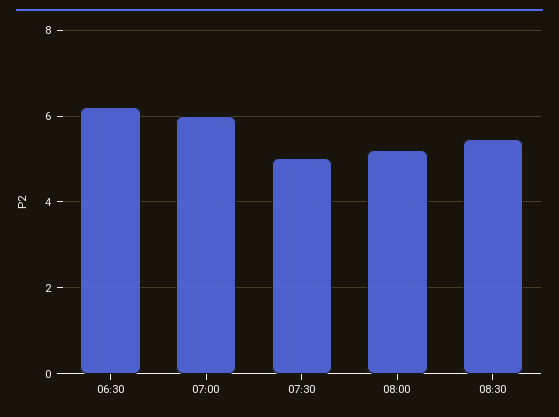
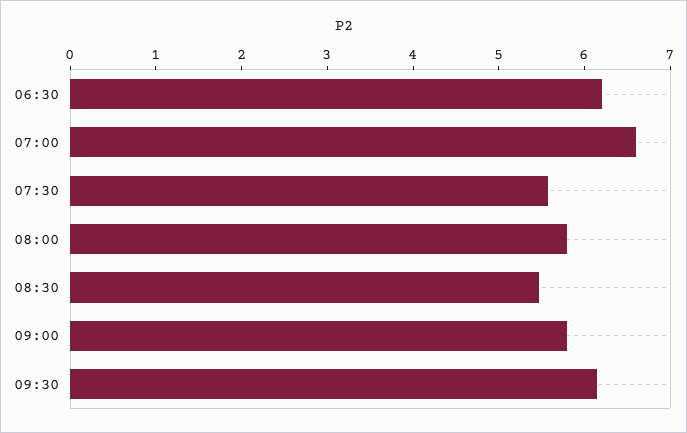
07:00: 6 -> 6.6
07:30: 5 -> 5.6
08:00: 5.2 -> 5.8
09:00: none -> 5.8
09:30: none -> 6.2

